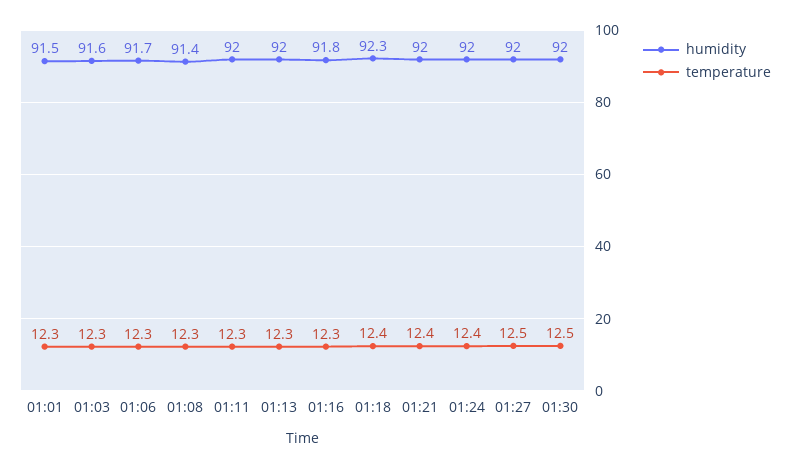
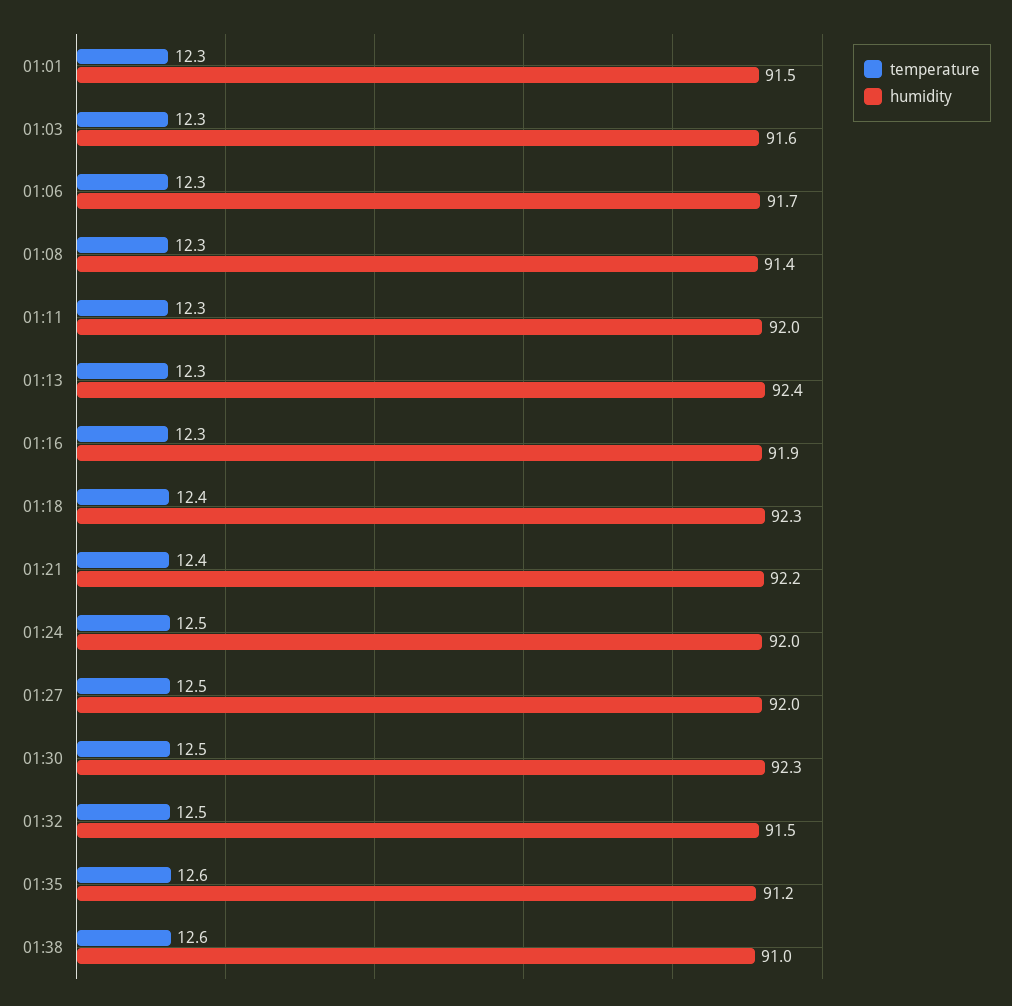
humidity, 01:13: 92 -> 92.4
humidity, 01:16: 91.8 -> 91.9
humidity, 01:21: 92 -> 92.2
temperature, 01:24: 12.4 -> 12.5
humidity, 01:30: 92 -> 92.3
temperature, 01:32: none -> 12.5
humidity, 01:32: none -> 91.5
temperature, 01:35: none -> 12.6
humidity, 01:35: none -> 91.2
temperature, 01:38: none -> 12.6
humidity, 01:38: none -> 91

